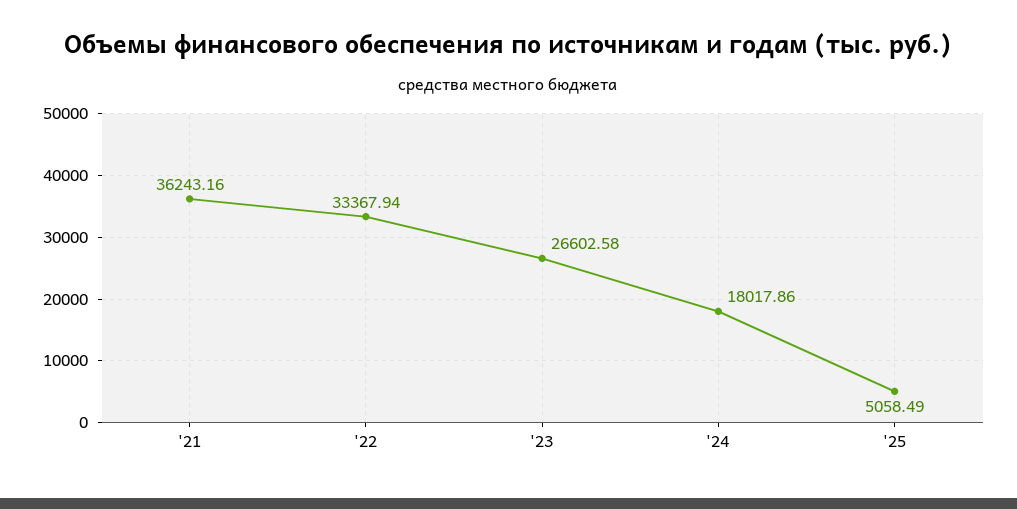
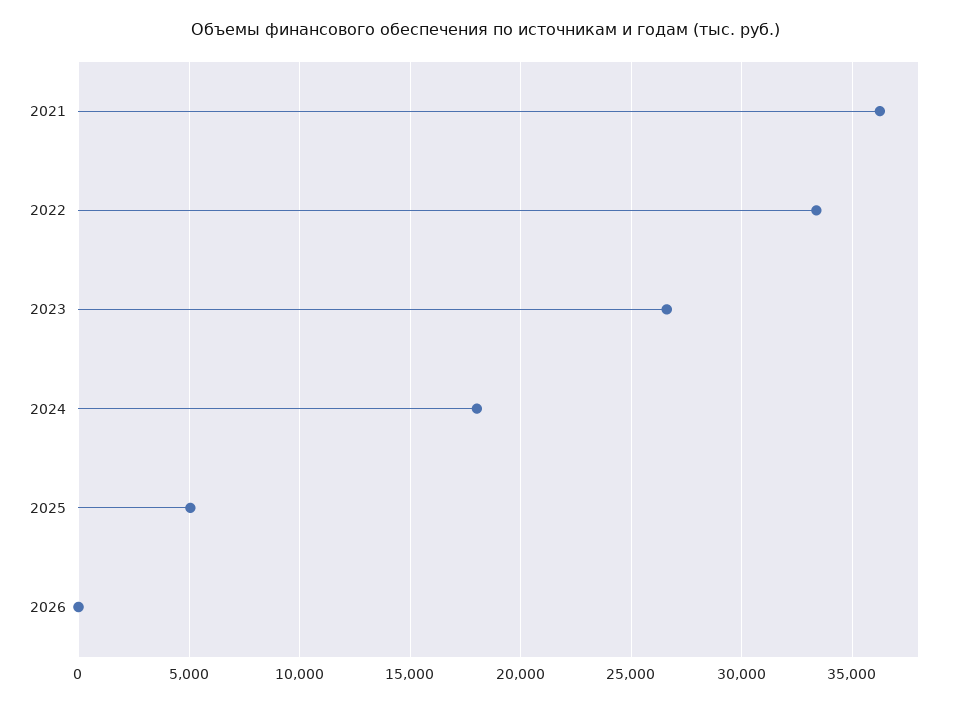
2026: none -> 0

